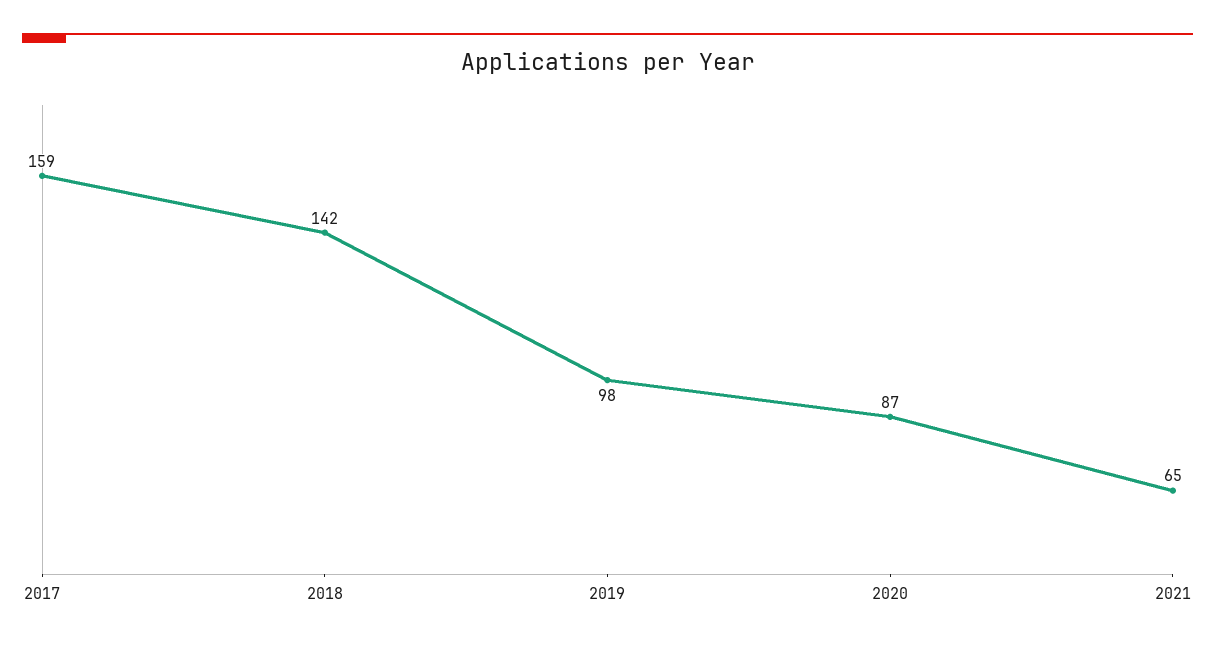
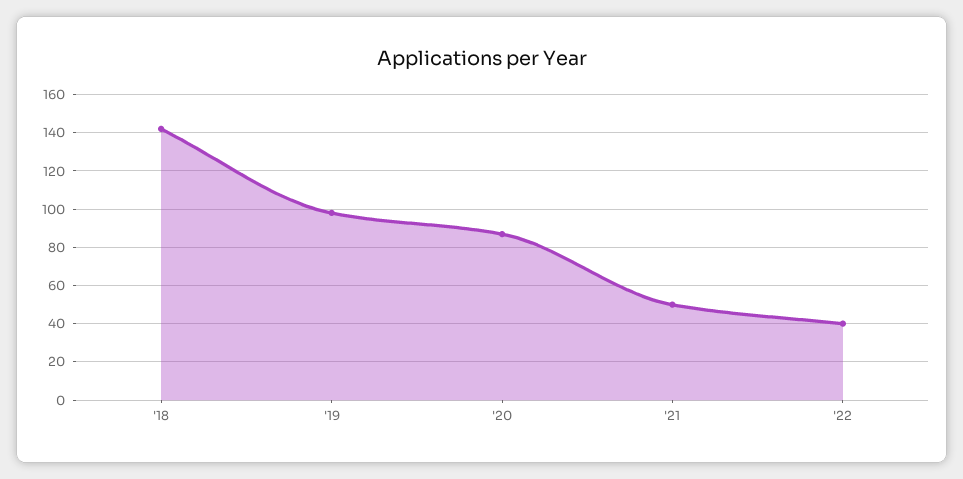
2017: 159 -> none
2021: 65 -> 50
'22: none -> 40

